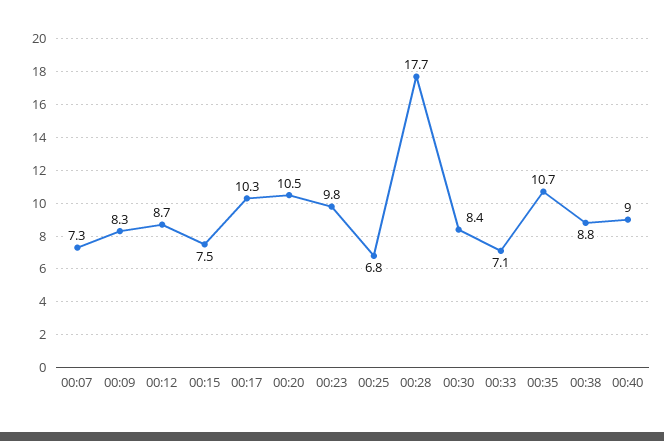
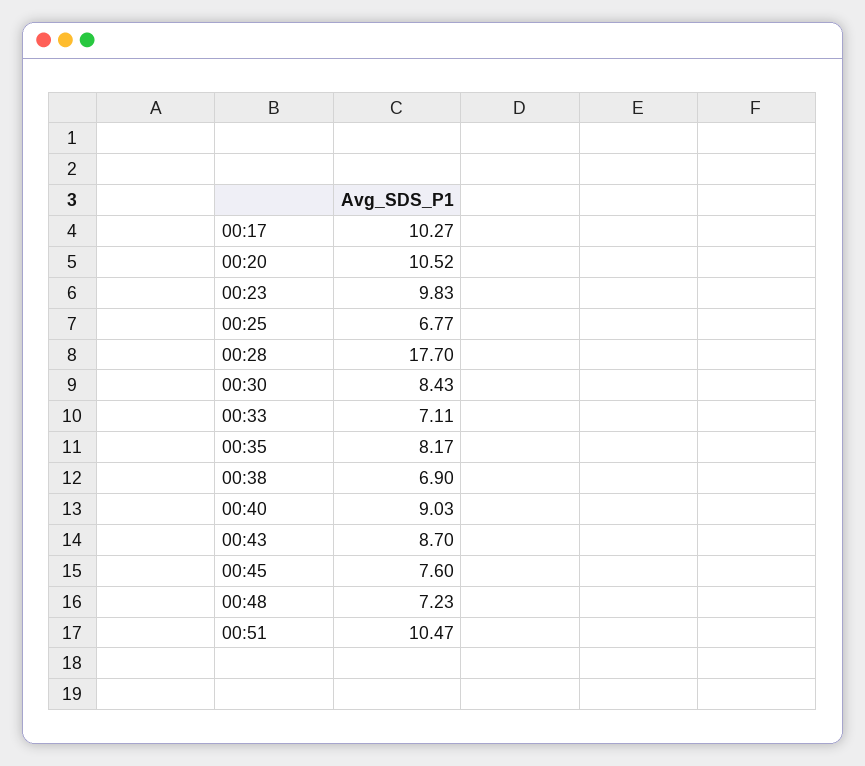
00:07: 7.3 -> none
00:09: 8.3 -> none
00:12: 8.7 -> none
00:15: 7.5 -> none
00:35: 10.7 -> 8.17
00:38: 8.8 -> 6.9
00:43: none -> 8.7
00:45: none -> 7.6
00:48: none -> 7.23
00:51: none -> 10.47

